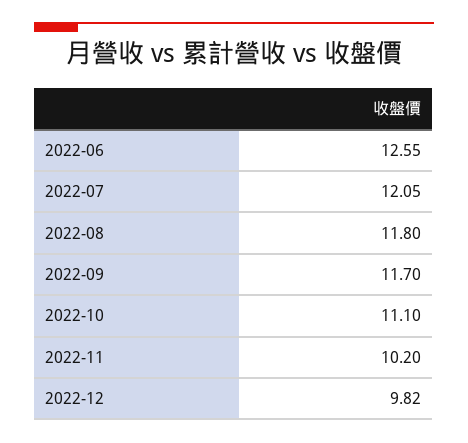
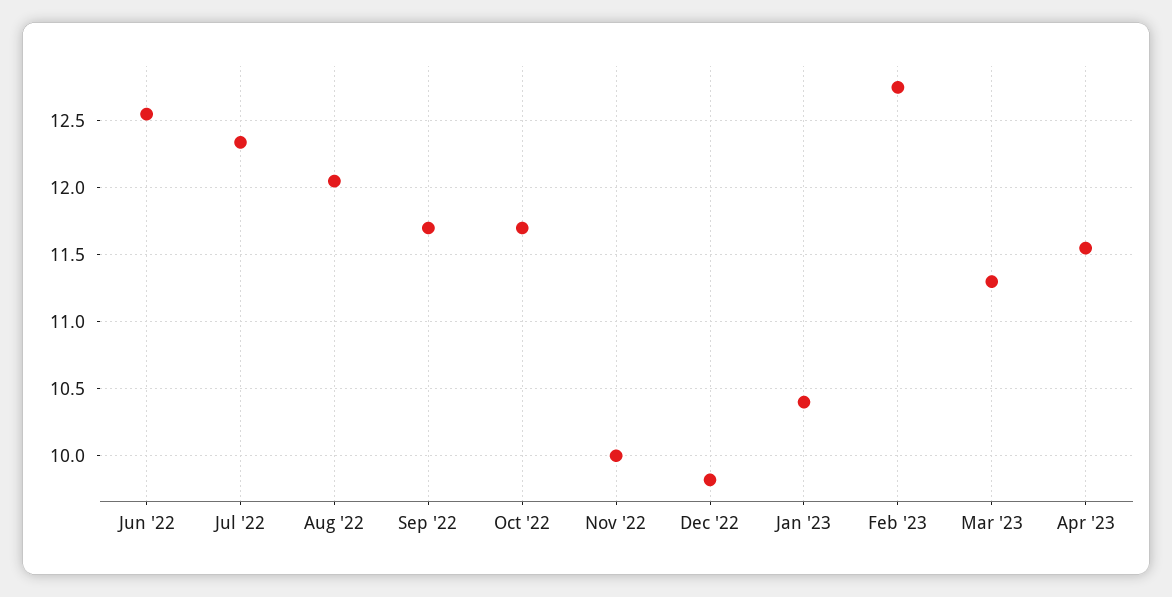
2022-07: 12.05 -> 12.35
2022-08: 11.8 -> 12.05
2022-10: 11.1 -> 11.7
2022-11: 10.2 -> 10
Jan '23: none -> 10.4
Feb '23: none -> 12.75
Mar '23: none -> 11.3
Apr '23: none -> 11.55

